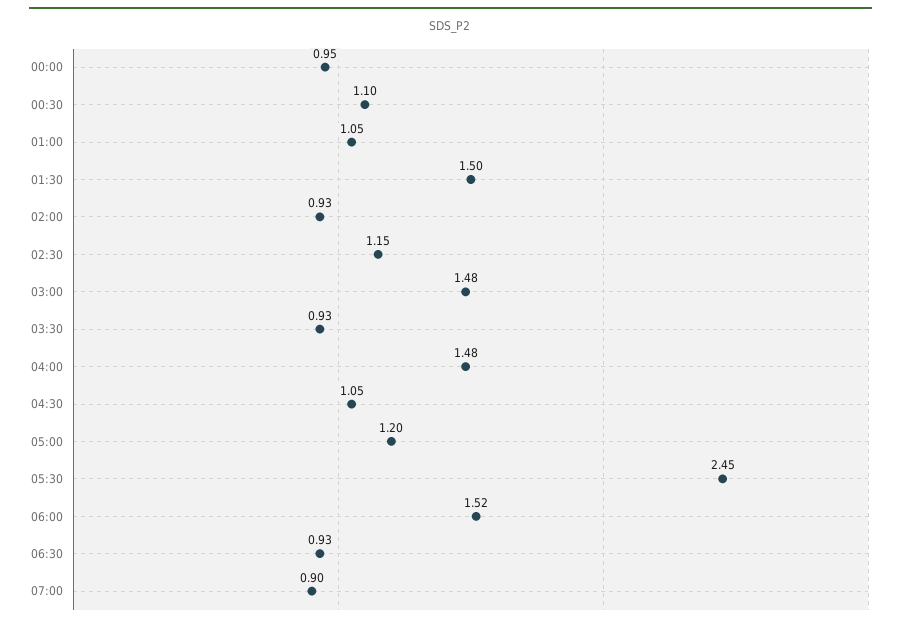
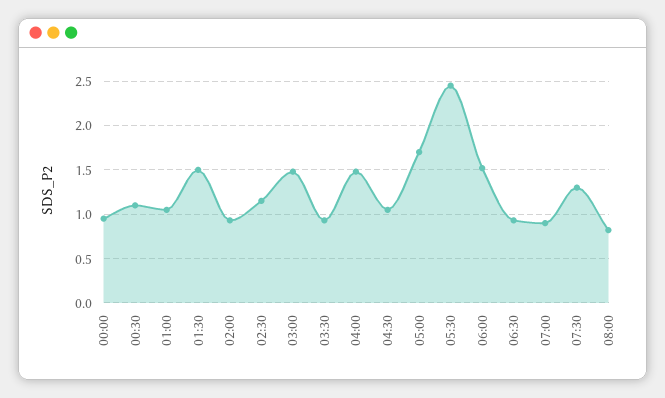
05:00: 1.2 -> 1.7
07:30: none -> 1.3
08:00: none -> 0.8

